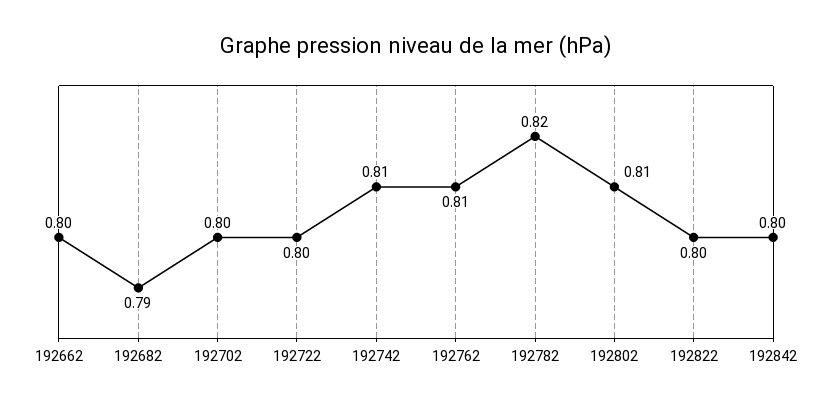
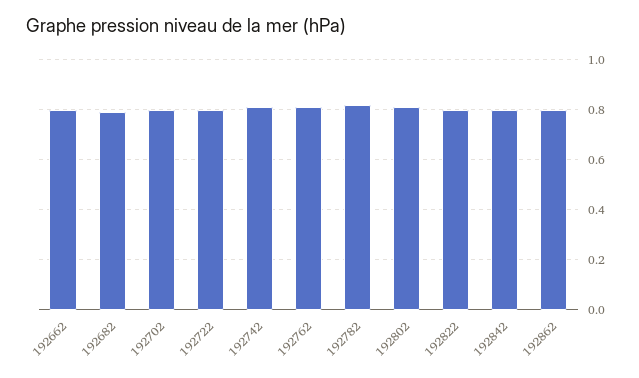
192862: none -> 0.8

